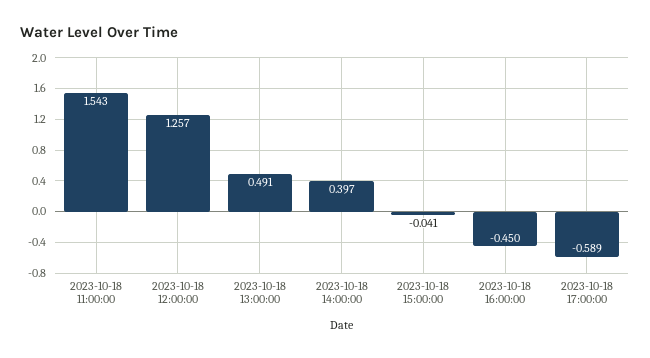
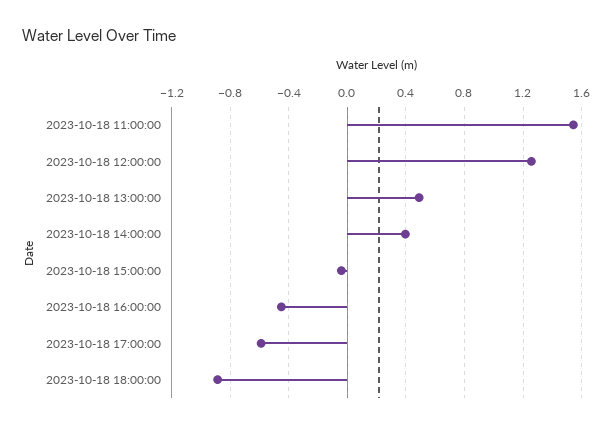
2023-10-18 18:00:00: none -> -0.9

